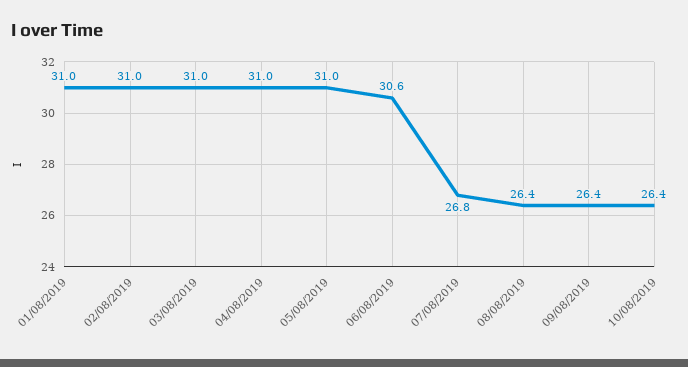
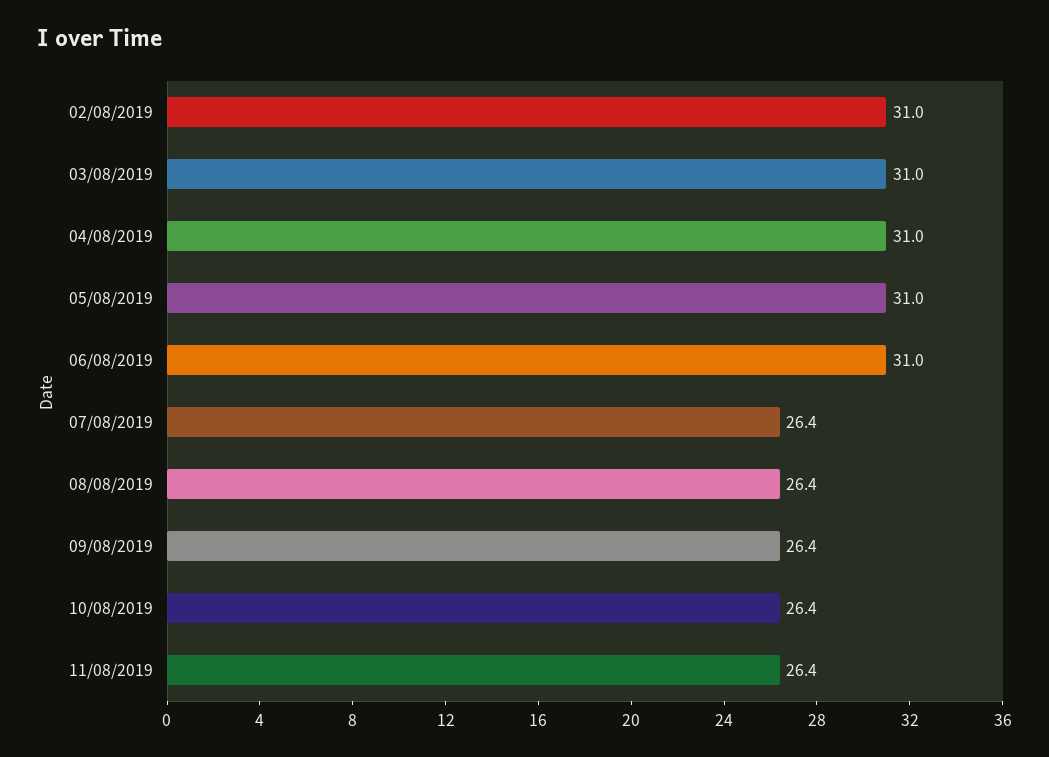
01/08/2019: 31 -> none
06/08/2019: 30.6 -> 31
07/08/2019: 26.8 -> 26.4
11/08/2019: none -> 26.4

